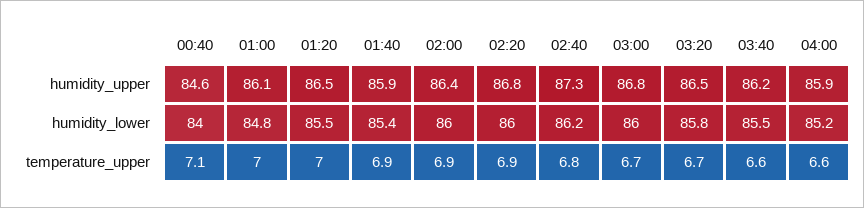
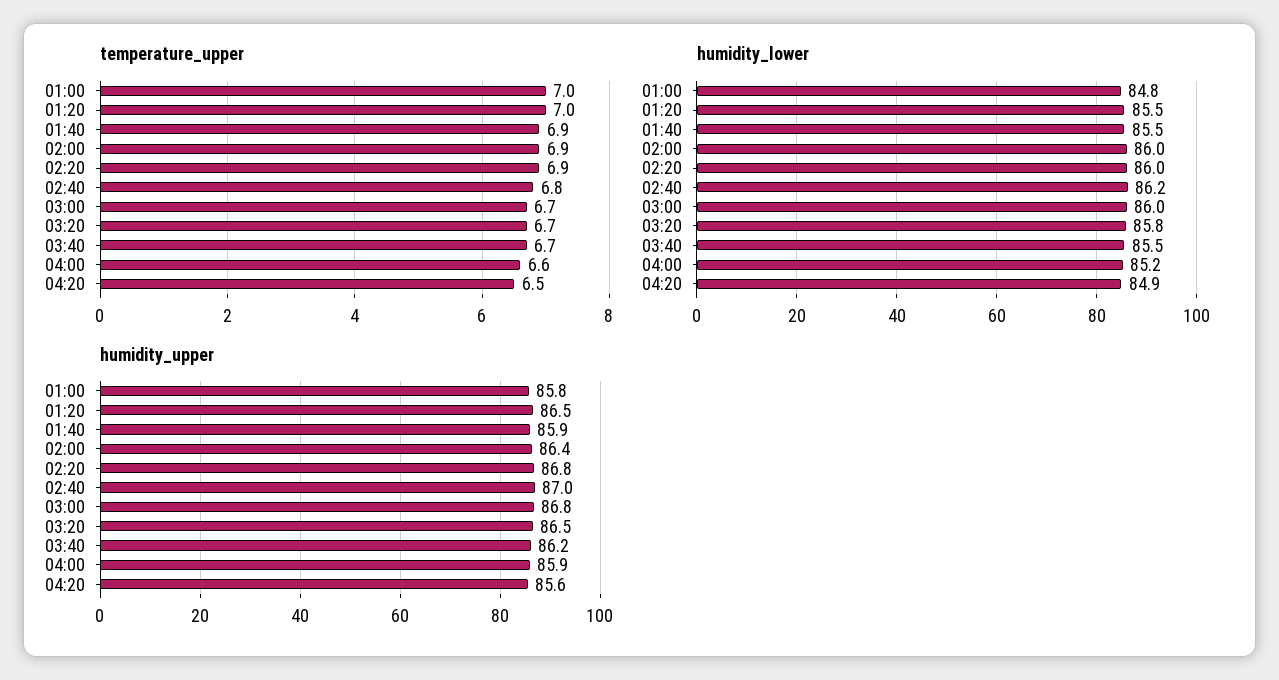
humidity_upper, 00:40: 84.6 -> none
humidity_upper, 01:00: 86.1 -> 85.8
humidity_upper, 02:40: 87.3 -> 87
humidity_lower, 00:40: 84 -> none
humidity_lower, 01:40: 85.4 -> 85.5
temperature_upper, 00:40: 7.1 -> none
temperature_upper, 03:40: 6.6 -> 6.7
temperature_upper, 04:20: none -> 6.5
humidity_lower, 04:20: none -> 84.9
humidity_upper, 04:20: none -> 85.6

